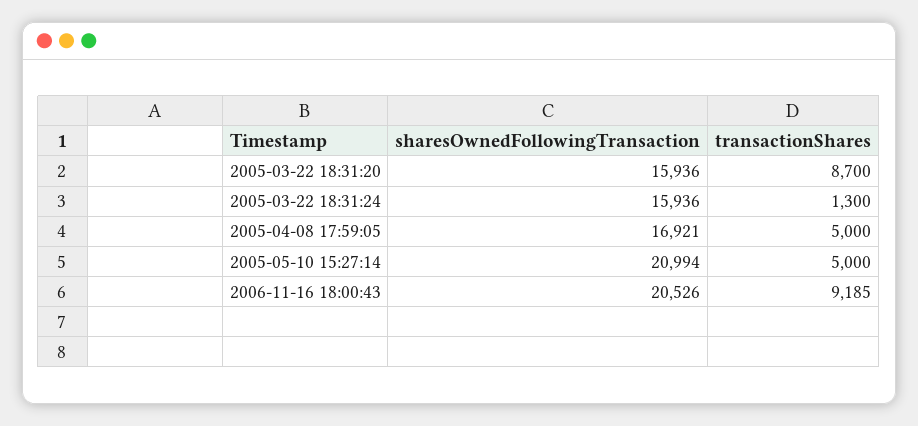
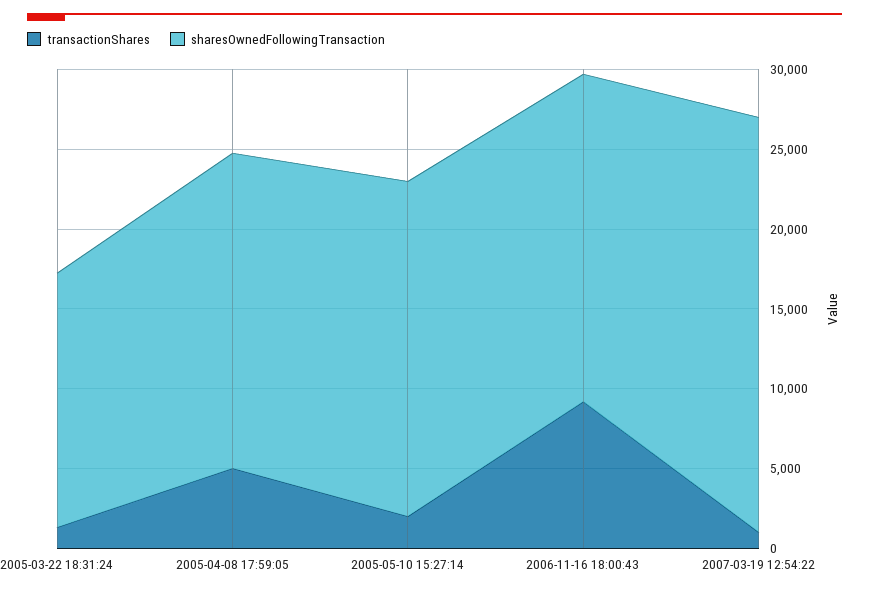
sharesOwnedFollowingTransaction, 2005-03-22 18:31:20: 15936 -> none
transactionShares, 2005-03-22 18:31:20: 8700 -> none
sharesOwnedFollowingTransaction, 2005-04-08 17:59:05: 16921 -> 20000
transactionShares, 2005-05-10 15:27:14: 5000 -> 2000
transactionShares, 2007-03-19 12:54:22: none -> 1000
sharesOwnedFollowingTransaction, 2007-03-19 12:54:22: none -> 26000

